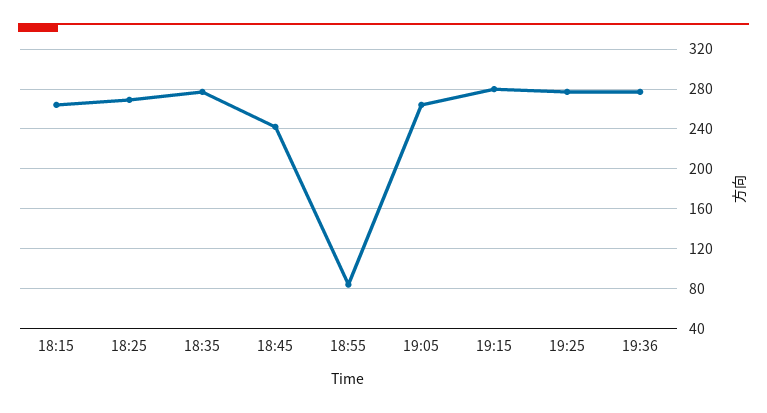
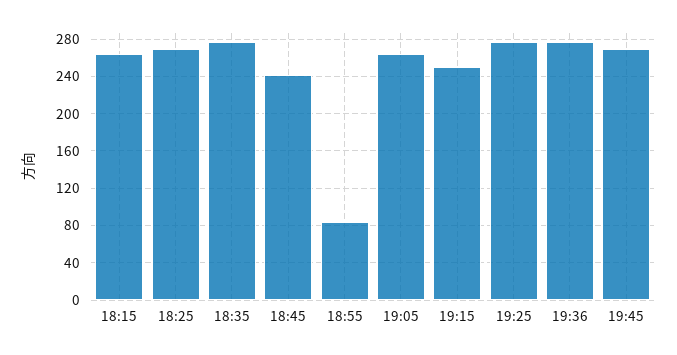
19:15: 280 -> 250
19:45: none -> 270

